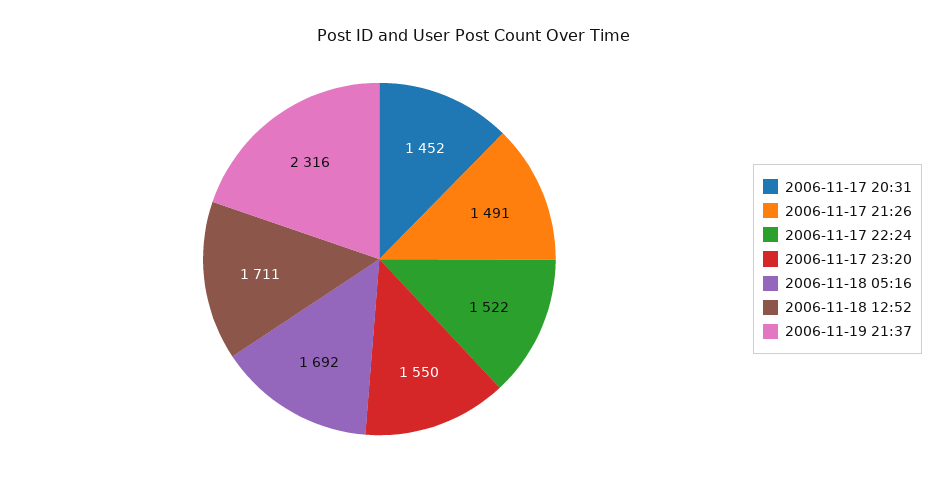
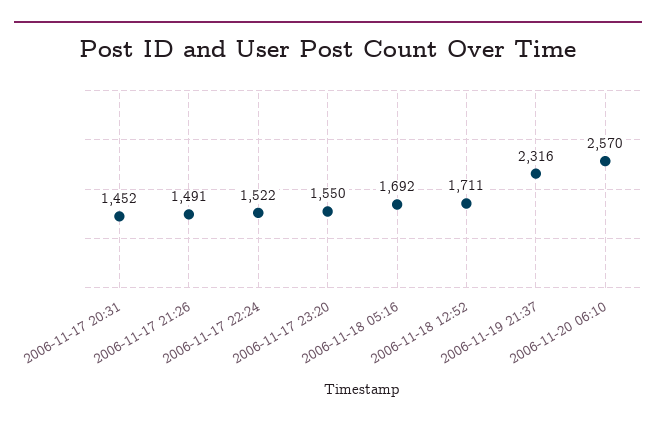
2006-11-20 06:10: none -> 2570

